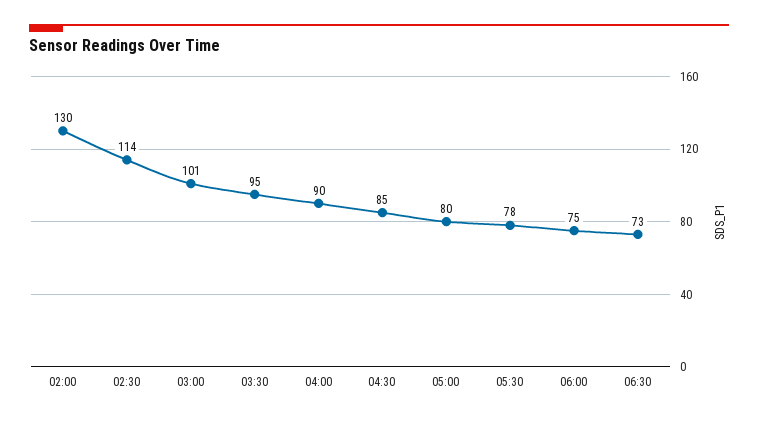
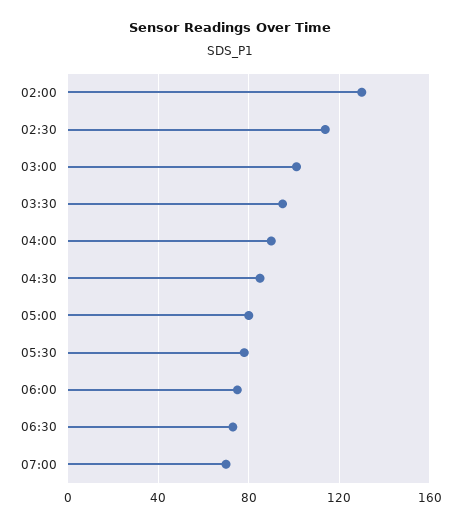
07:00: none -> 70

